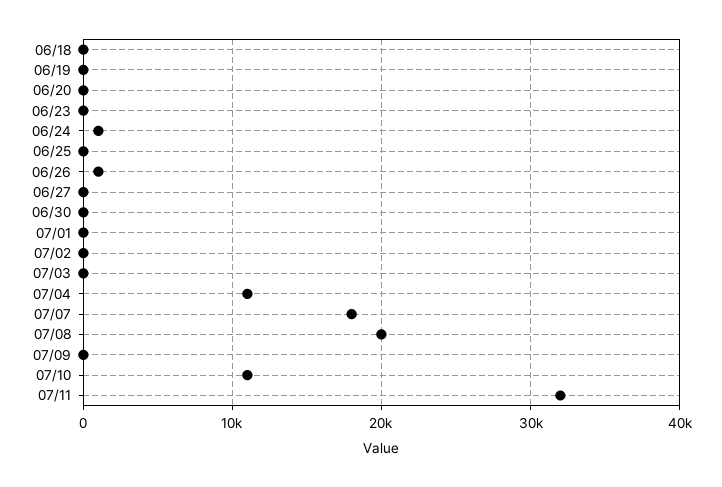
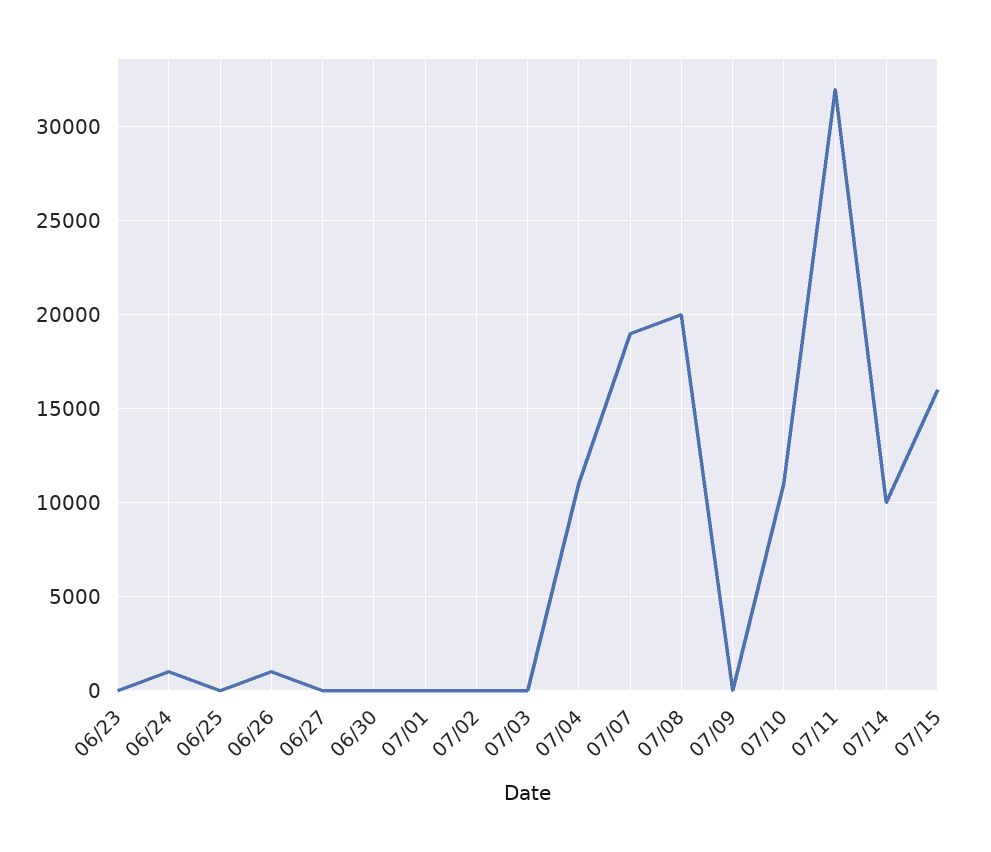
06/18: 0 -> none
06/19: 0 -> none
06/20: 0 -> none
07/07: 18000 -> 19000
07/14: none -> 10000
07/15: none -> 16000

